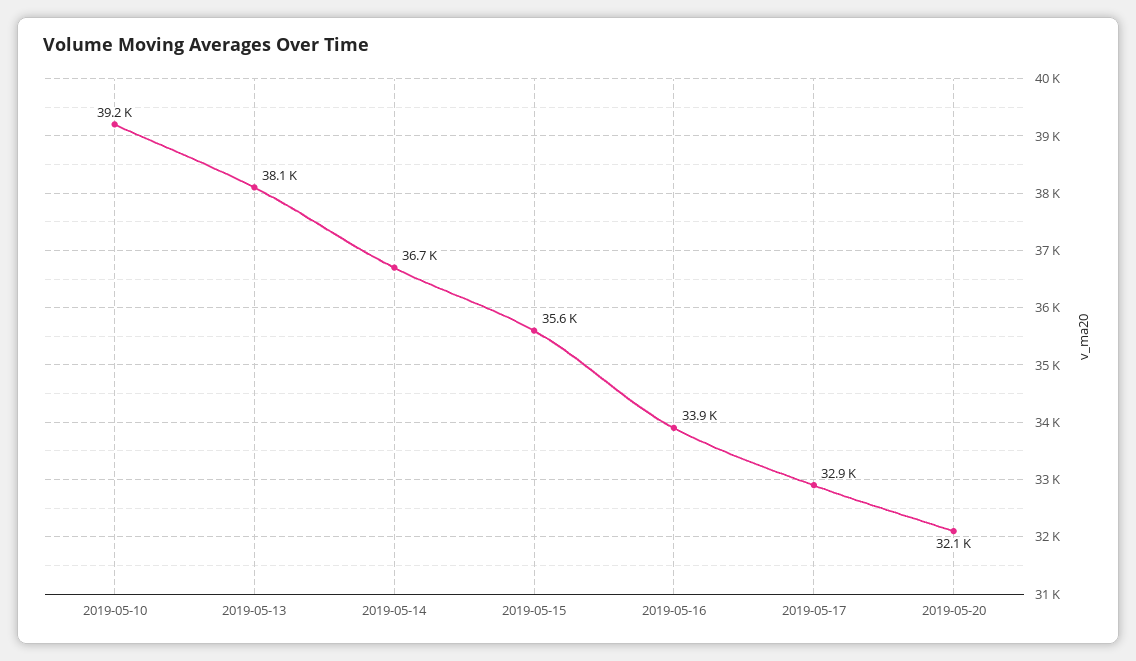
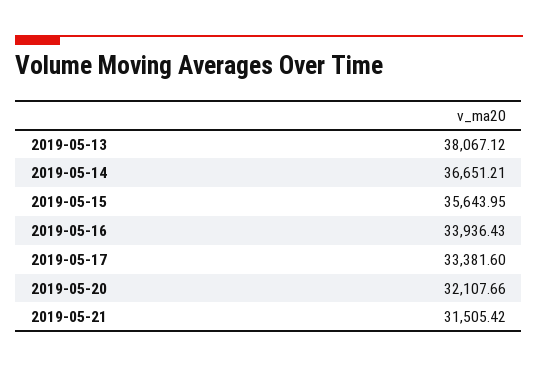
2019-05-10: 39200 -> none
2019-05-17: 32900 -> 33381.6
2019-05-21: none -> 31505.42

